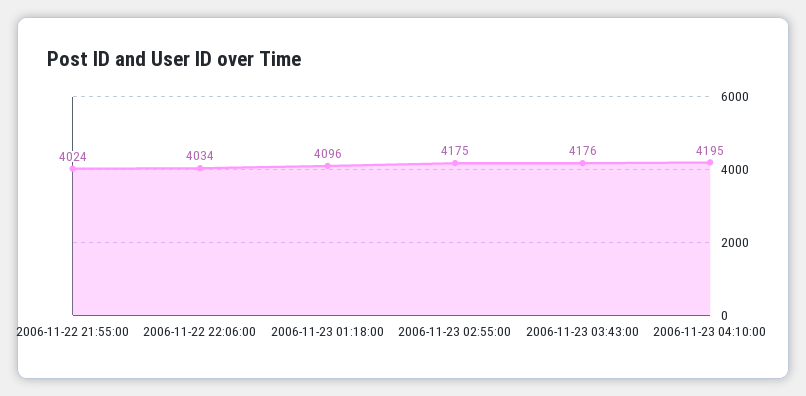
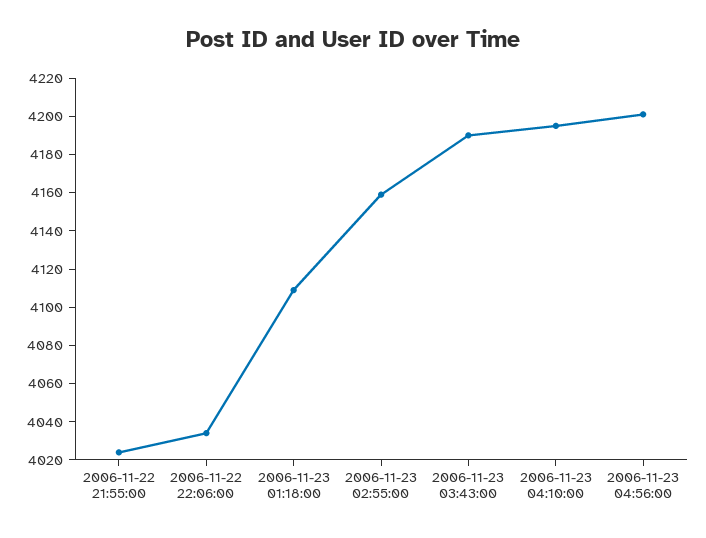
2006-11-23 01:18:00: 4096 -> 4110
2006-11-23 02:55:00: 4175 -> 4160
2006-11-23 03:43:00: 4176 -> 4190
2006-11-23 04:56:00: none -> 4200

